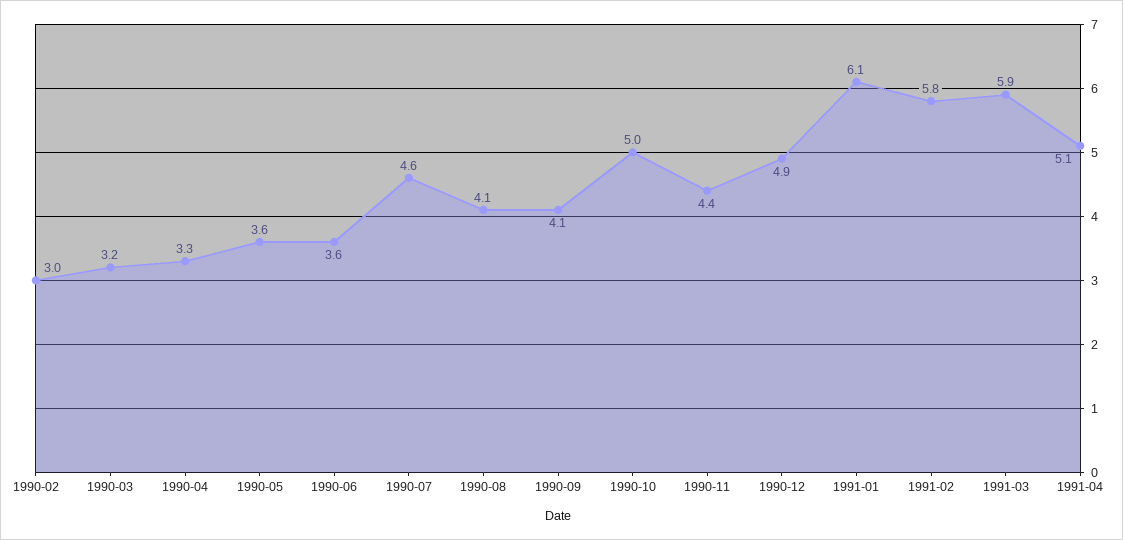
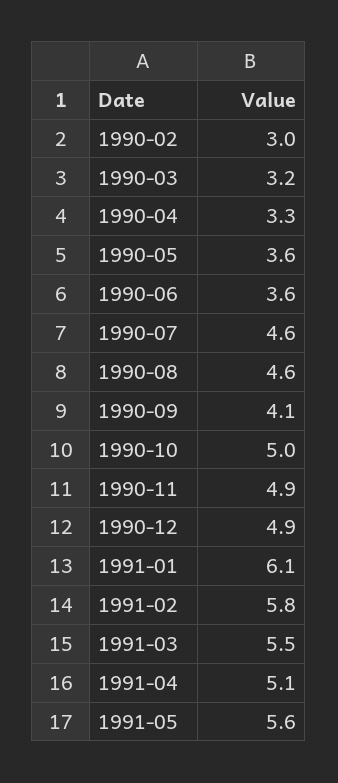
1990-08: 4.1 -> 4.6
1990-11: 4.4 -> 4.9
1991-03: 5.9 -> 5.5
1991-05: none -> 5.6

